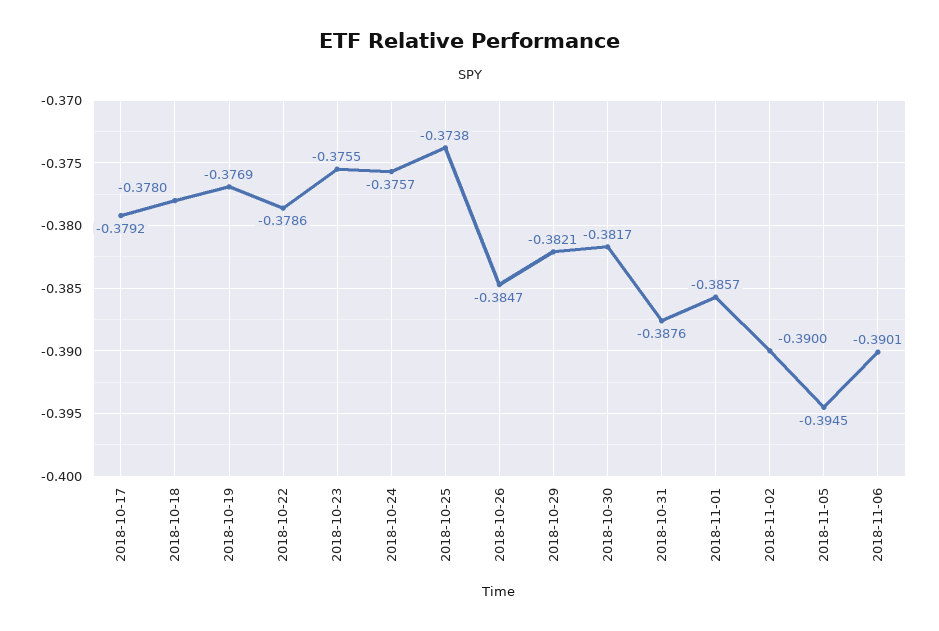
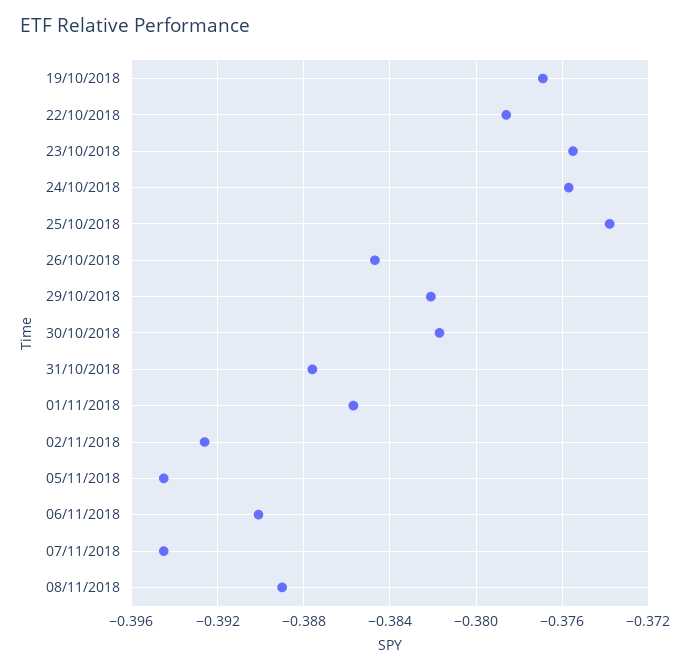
2018-10-17: -0.3792 -> none
2018-10-18: -0.378 -> none
2018-11-02: -0.39 -> -0.3925
07/11/2018: none -> -0.3945
08/11/2018: none -> -0.389

